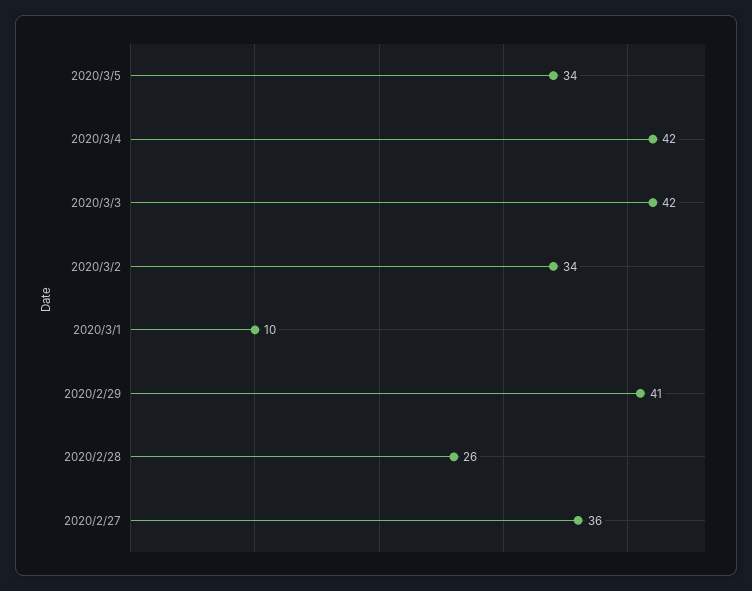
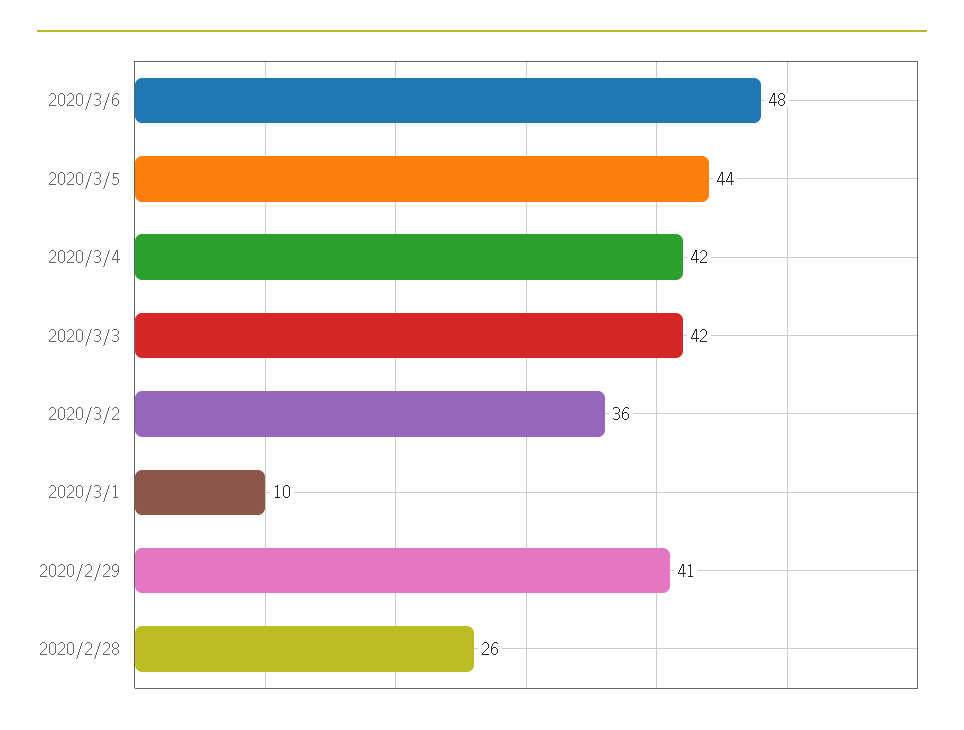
2020/3/5: 34 -> 44
2020/3/2: 34 -> 36
2020/2/27: 36 -> none
2020/3/6: none -> 48

